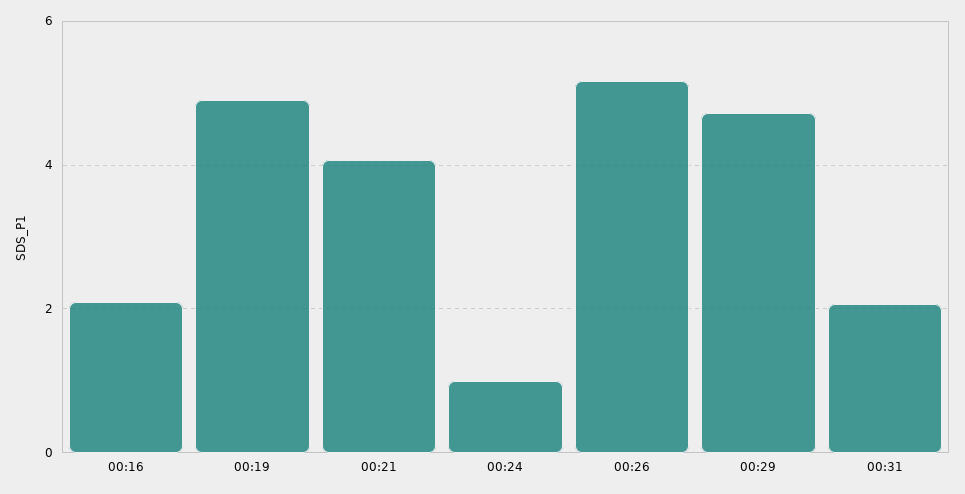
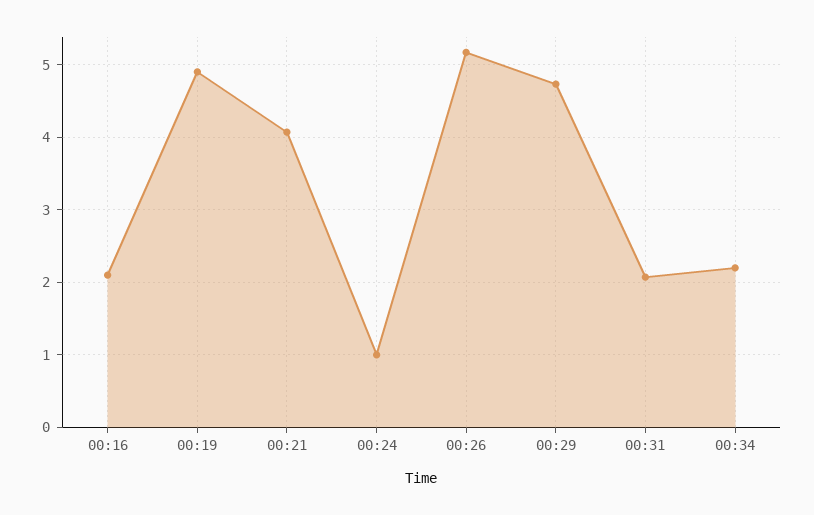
00:34: none -> 2.2

